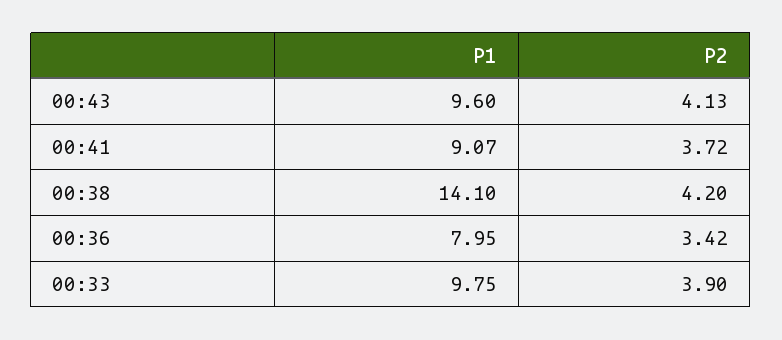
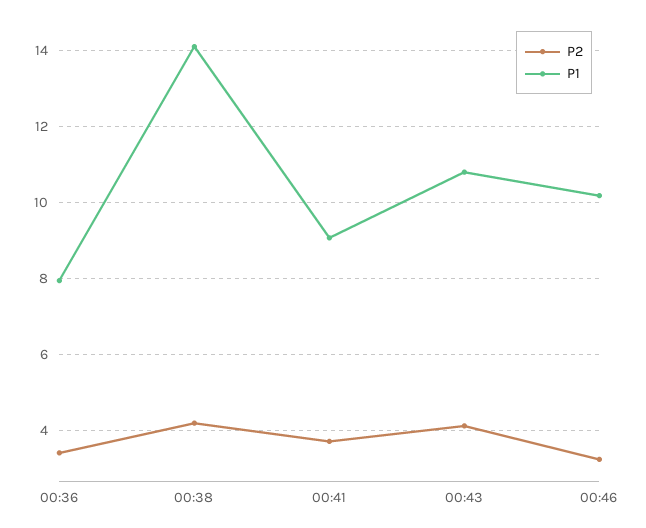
P1, 00:43: 9.6 -> 10.8
P1, 00:33: 9.75 -> none
P2, 00:33: 3.9 -> none
P2, 00:46: none -> 3.2
P1, 00:46: none -> 10.2

